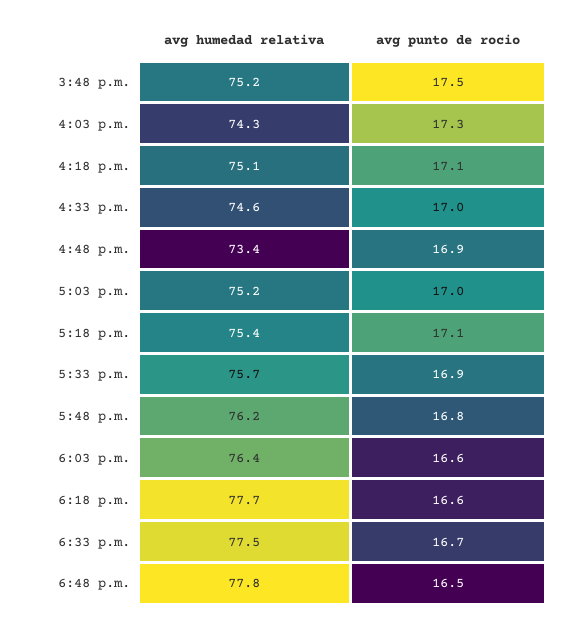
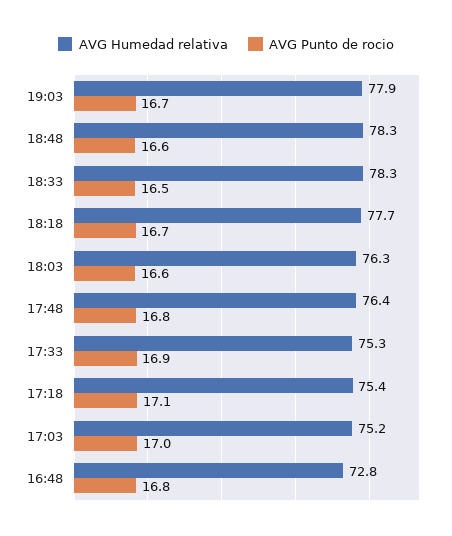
avg humedad relativa, 3:48 p.m.: 75.2 -> none
avg punto de rocio, 3:48 p.m.: 17.5 -> none
avg humedad relativa, 4:03 p.m.: 74.3 -> none
avg punto de rocio, 4:03 p.m.: 17.3 -> none
avg humedad relativa, 4:18 p.m.: 75.1 -> none
avg punto de rocio, 4:18 p.m.: 17.1 -> none
avg humedad relativa, 4:33 p.m.: 74.6 -> none
avg punto de rocio, 4:33 p.m.: 17 -> none
avg humedad relativa, 4:48 p.m.: 73.4 -> 72.8
avg punto de rocio, 4:48 p.m.: 16.9 -> 16.8
avg humedad relativa, 5:33 p.m.: 75.7 -> 75.3
avg humedad relativa, 5:48 p.m.: 76.2 -> 76.4
avg humedad relativa, 6:03 p.m.: 76.4 -> 76.3
avg punto de rocio, 6:18 p.m.: 16.6 -> 16.7
avg humedad relativa, 6:33 p.m.: 77.5 -> 78.3
avg punto de rocio, 6:33 p.m.: 16.7 -> 16.5
avg humedad relativa, 6:48 p.m.: 77.8 -> 78.3
avg punto de rocio, 6:48 p.m.: 16.5 -> 16.6
avg humedad relativa, 19:03: none -> 77.9
avg punto de rocio, 19:03: none -> 16.7

